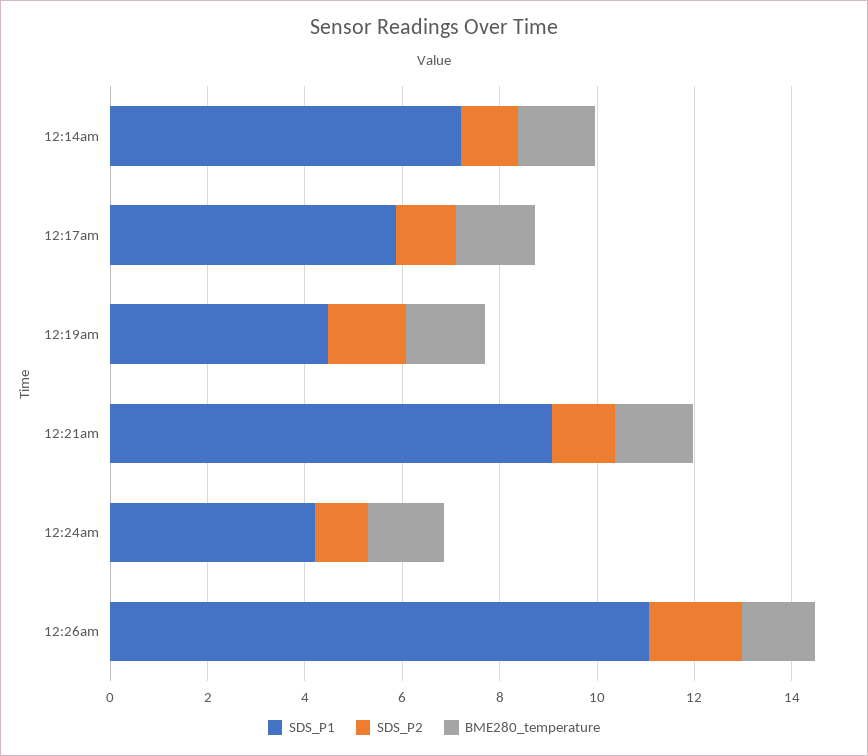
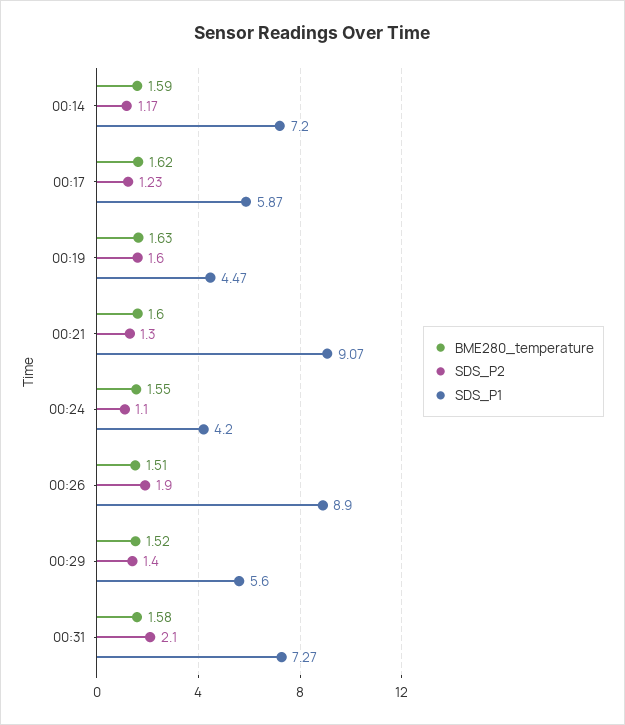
SDS_P1, 12:26am: 11 -> 8.9
BME280_temperature, 00:29: none -> 1.52
SDS_P2, 00:29: none -> 1.4
SDS_P1, 00:29: none -> 5.6
BME280_temperature, 00:31: none -> 1.58
SDS_P2, 00:31: none -> 2.1
SDS_P1, 00:31: none -> 7.27

